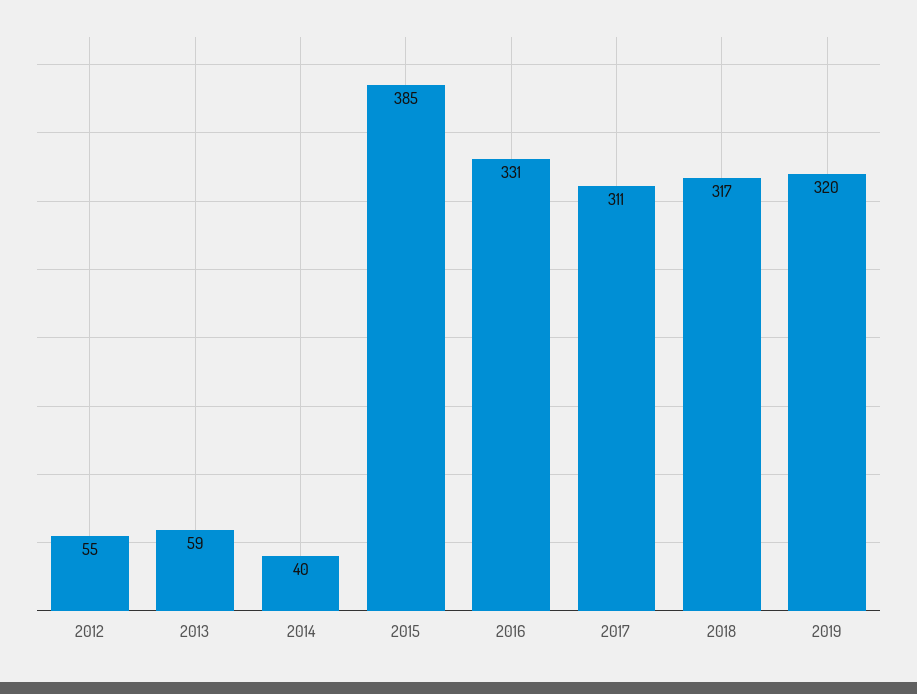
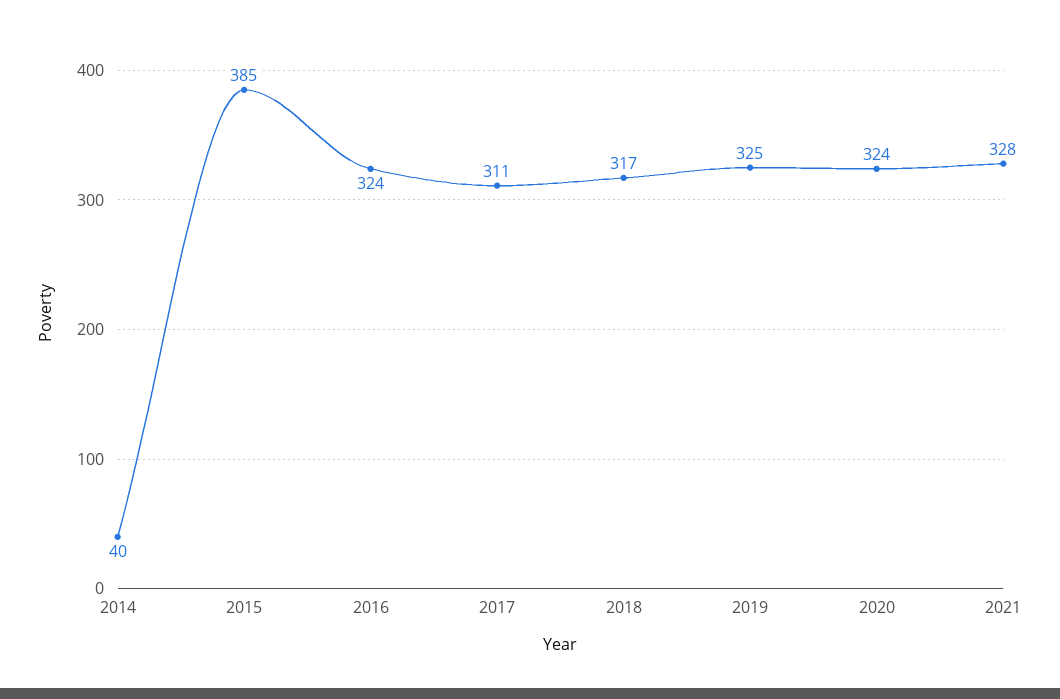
2012: 55 -> none
2013: 59 -> none
2016: 331 -> 324
2019: 320 -> 325
2020: none -> 324
2021: none -> 328

